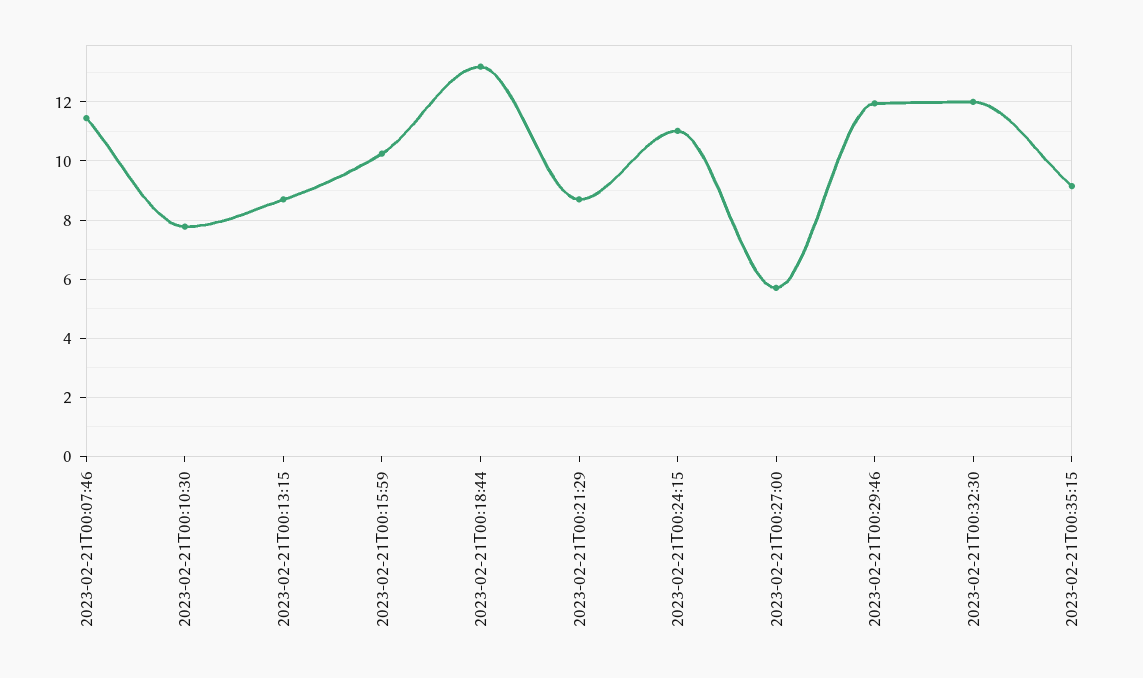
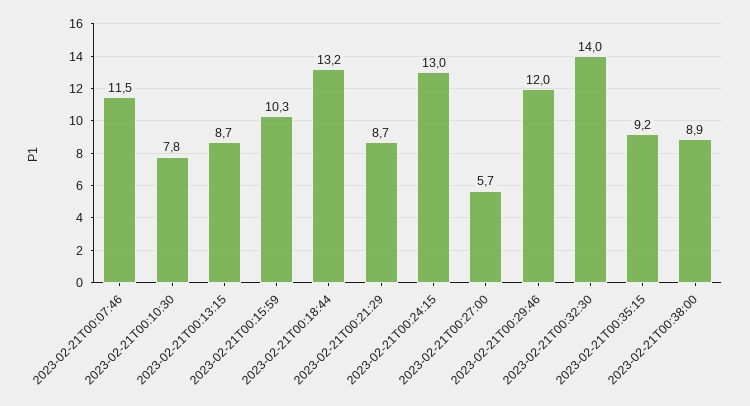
2023-02-21T00:24:15: 11 -> 13
2023-02-21T00:32:30: 12 -> 14
2023-02-21T00:38:00: none -> 8.9

